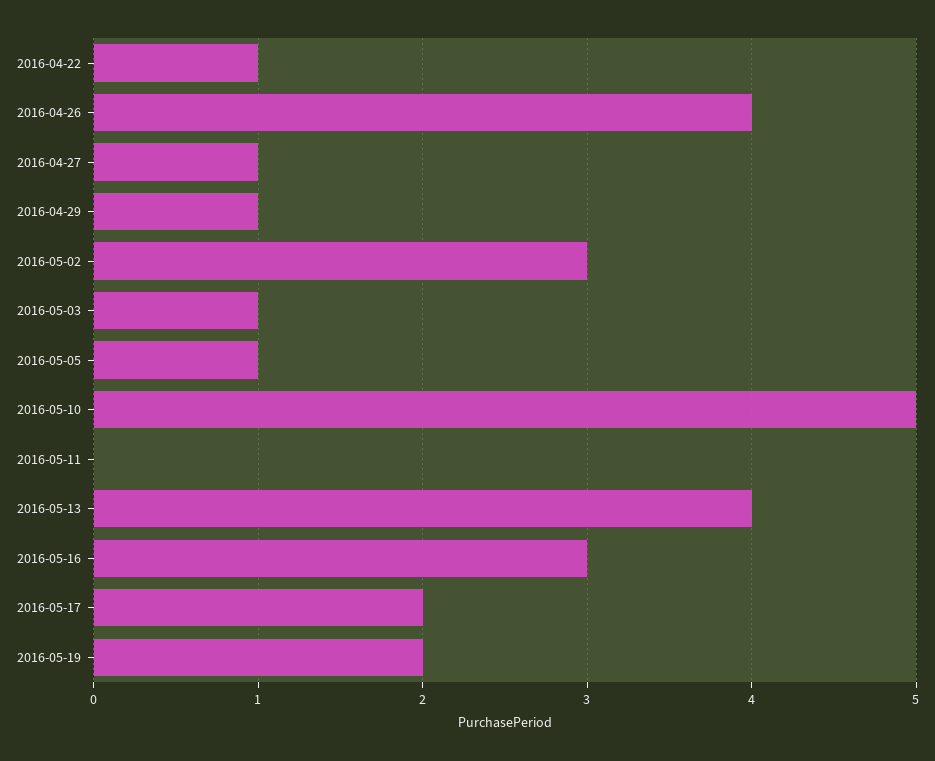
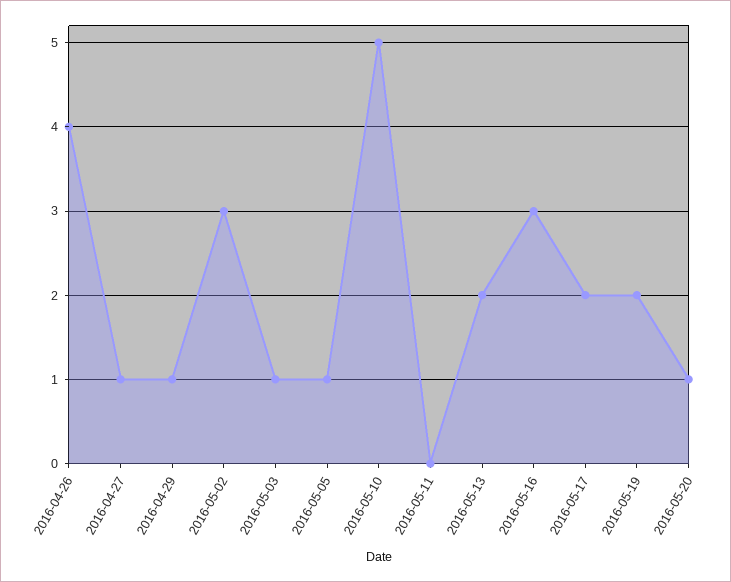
2016-04-22: 1 -> none
2016-05-13: 4 -> 2
2016-05-20: none -> 1

